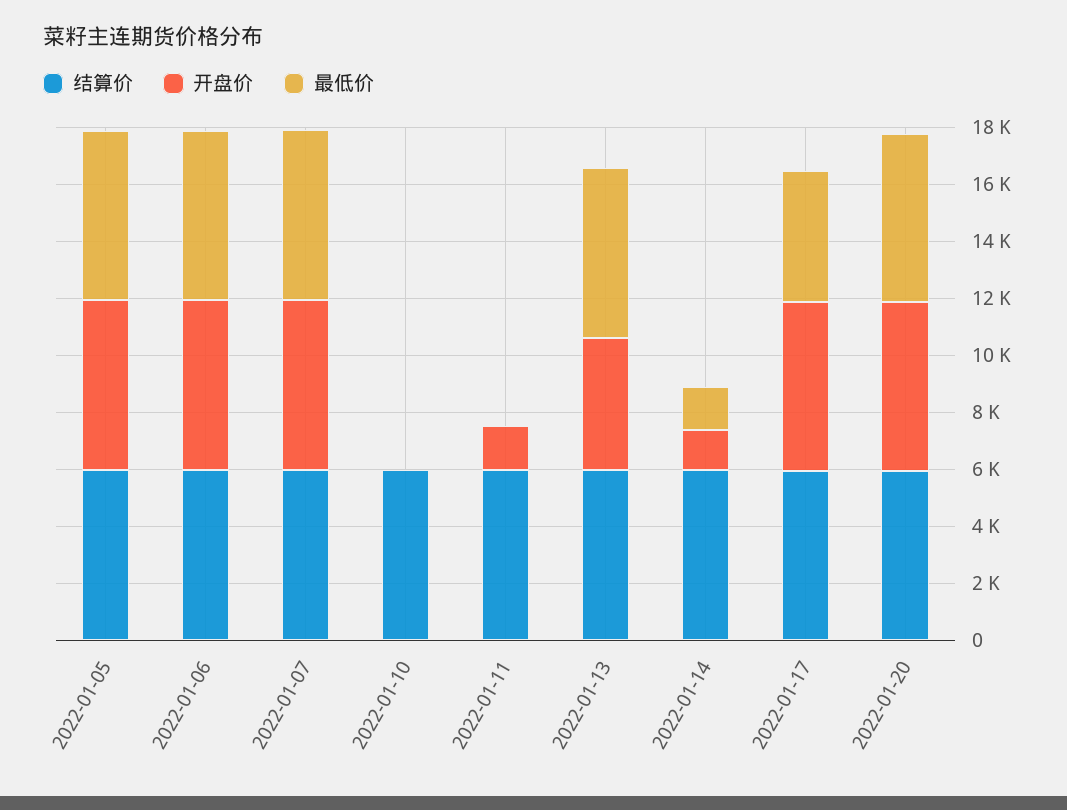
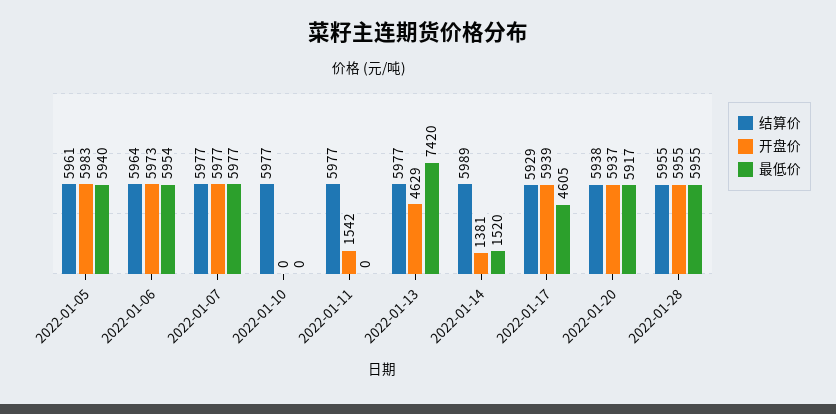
最低价, 2022-01-13: 6000 -> 7420
结算价, 2022-01-28: none -> 5955
开盘价, 2022-01-28: none -> 5955
最低价, 2022-01-28: none -> 5955

